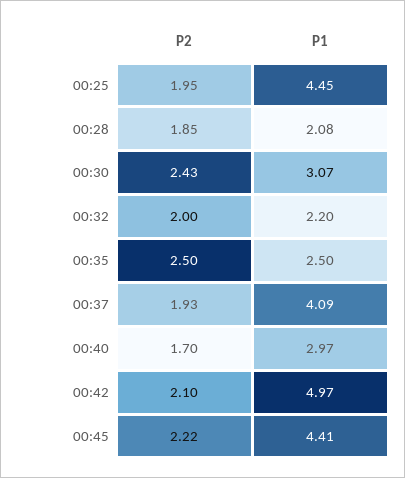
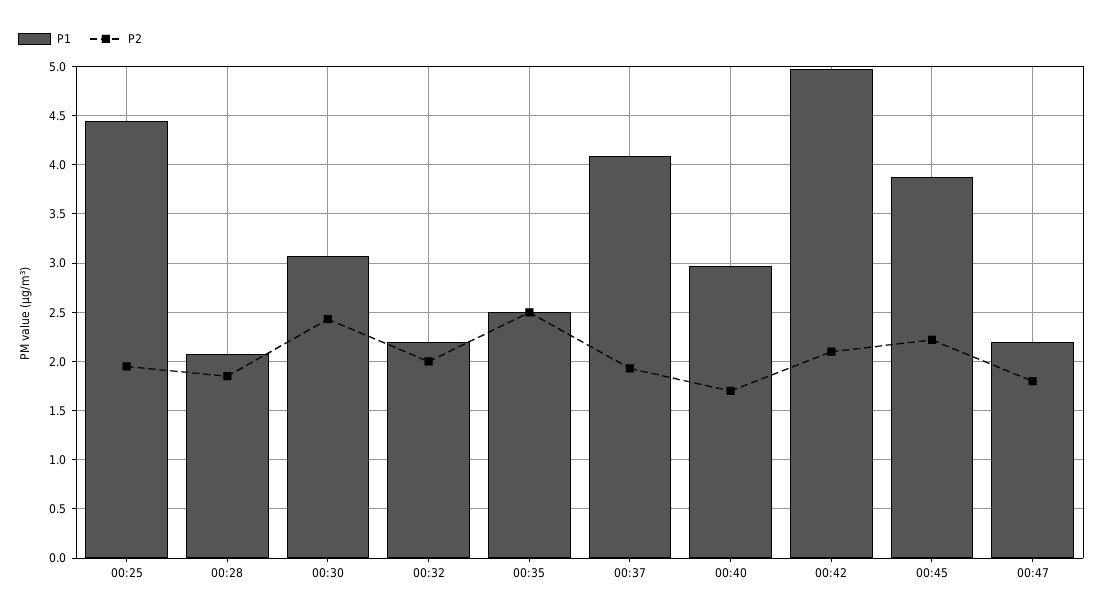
P1, 00:45: 4.41 -> 3.9
P1, 00:47: none -> 2.2
P2, 00:47: none -> 1.8

